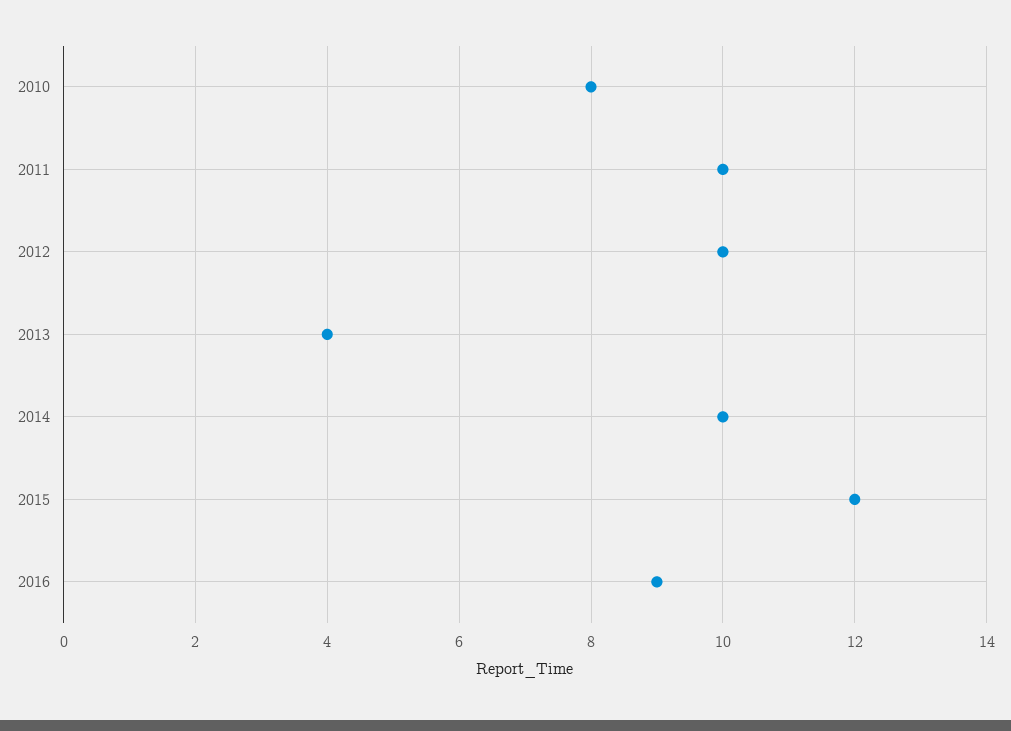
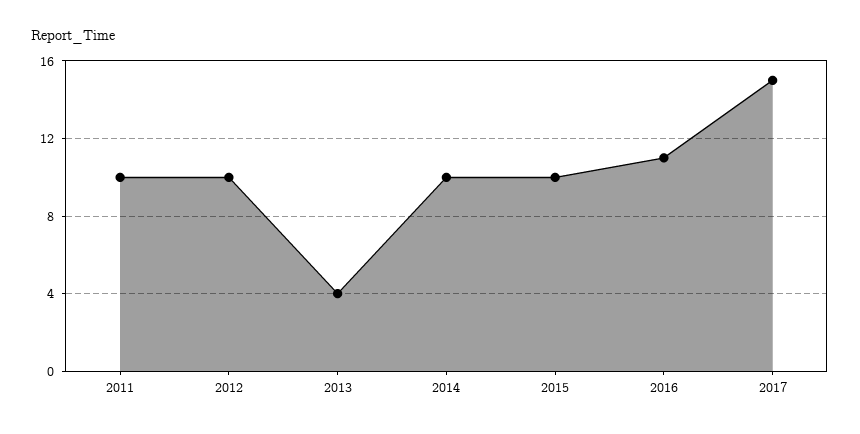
2010: 8 -> none
2015: 12 -> 10
2016: 9 -> 11
2017: none -> 15

